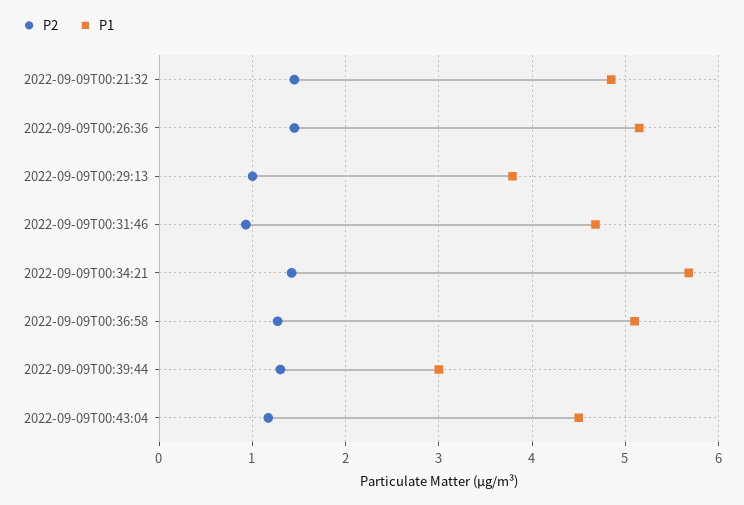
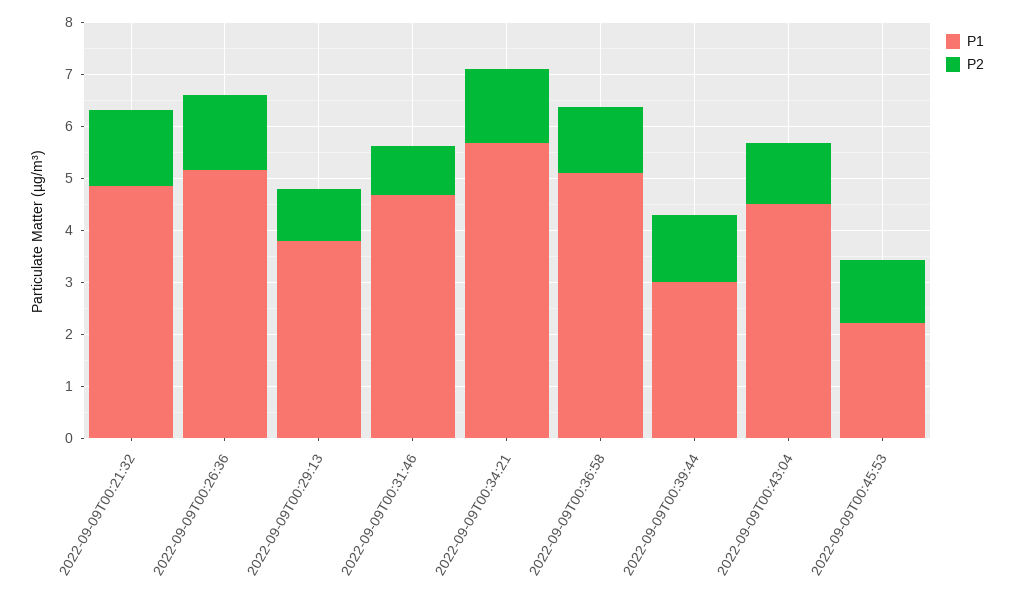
P1, 2022-09-09T00:45:53: none -> 2.2
P2, 2022-09-09T00:45:53: none -> 1.2

